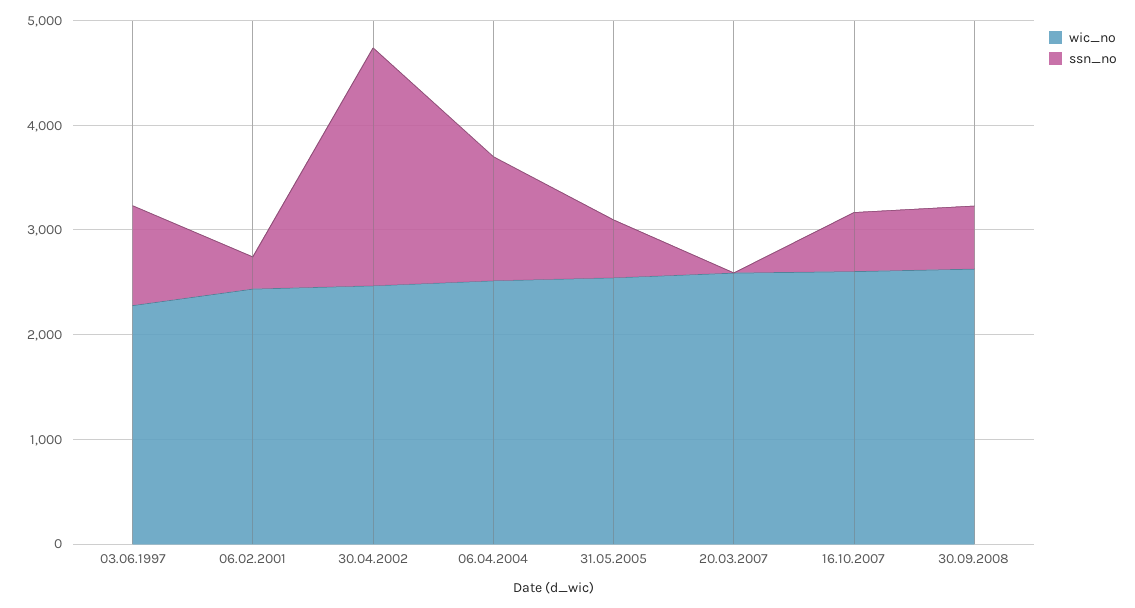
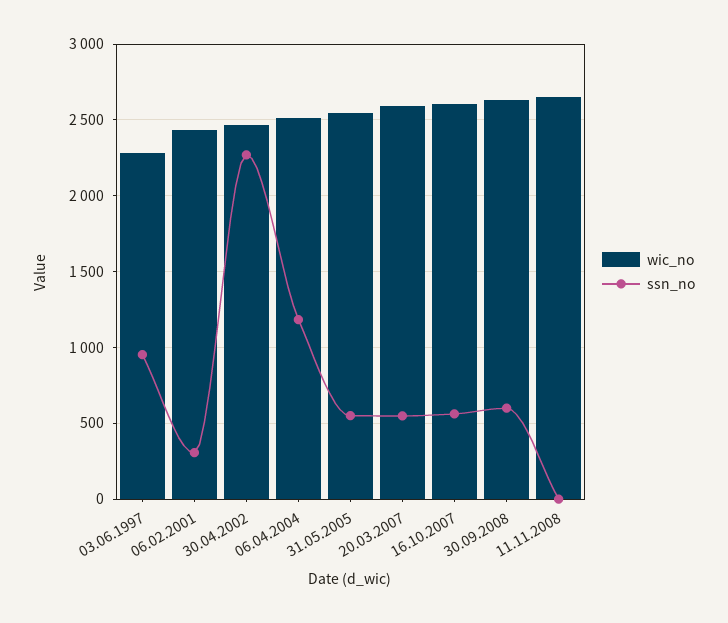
ssn_no, 20.03.2007: 0 -> 550
wic_no, 11.11.2008: none -> 2650
ssn_no, 11.11.2008: none -> 0

